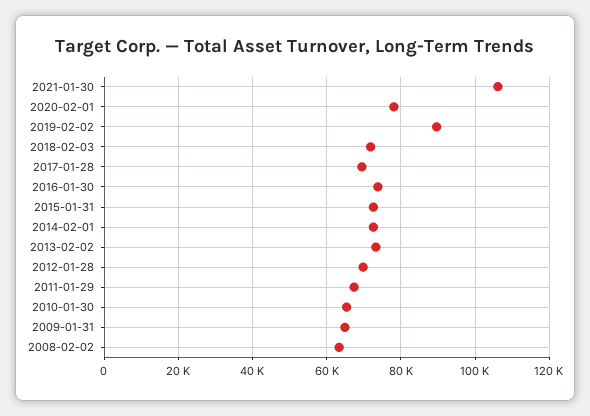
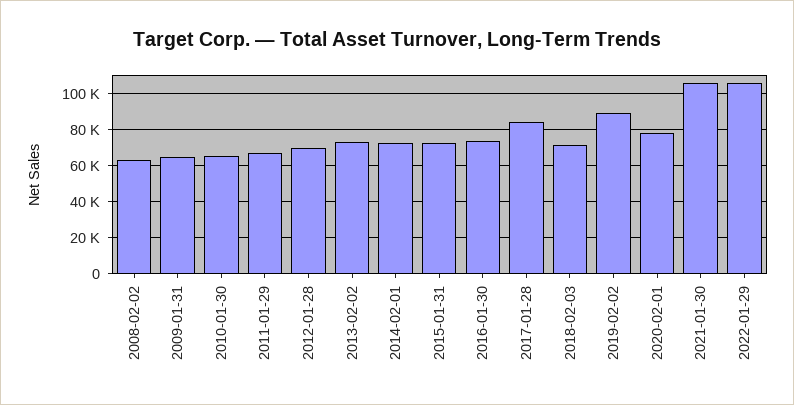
2017-01-28: 70000 -> 85000
2022-01-29: none -> 105000

